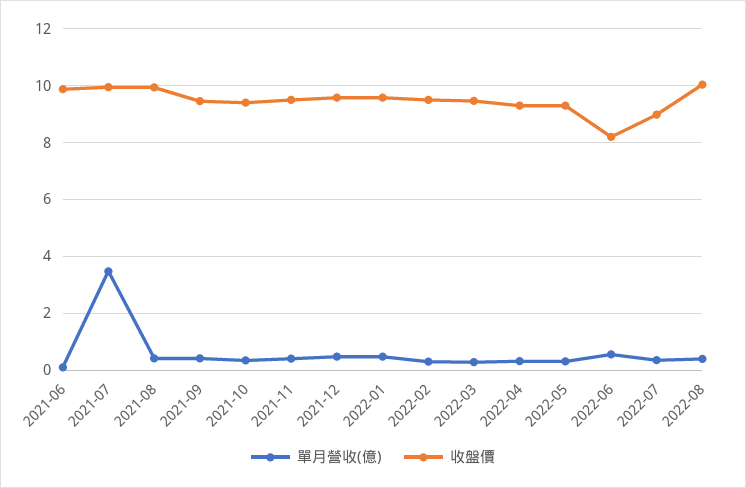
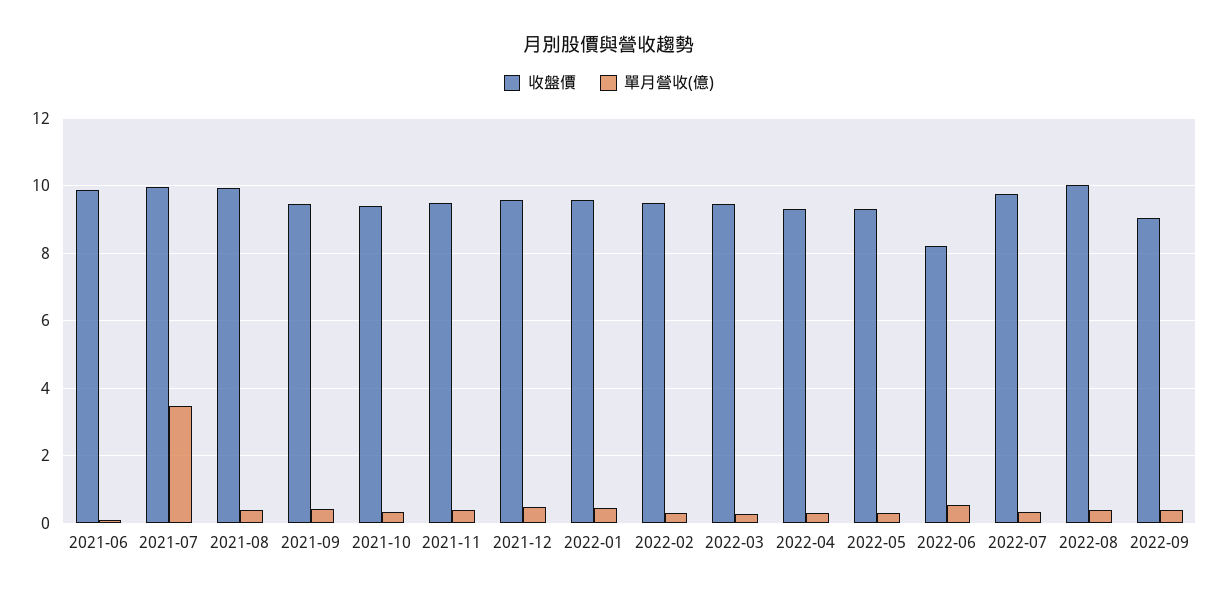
收盤價, 2022-07: 9 -> 9.8
收盤價, 2022-09: none -> 9
單月營收(億), 2022-09: none -> 0.4

